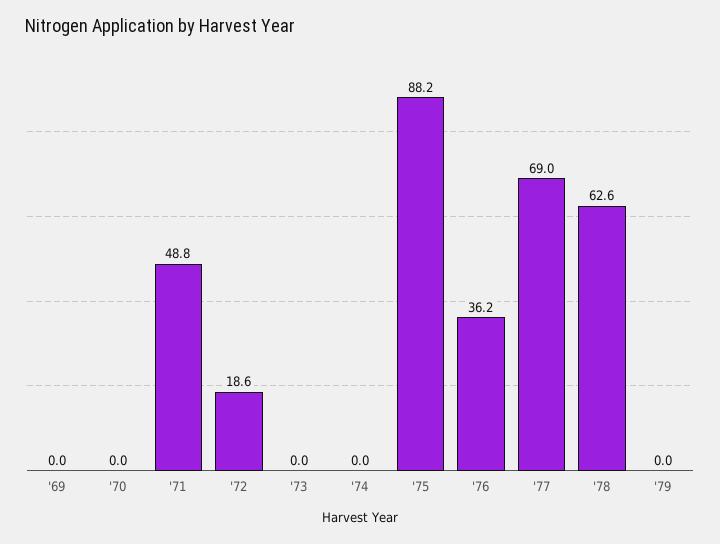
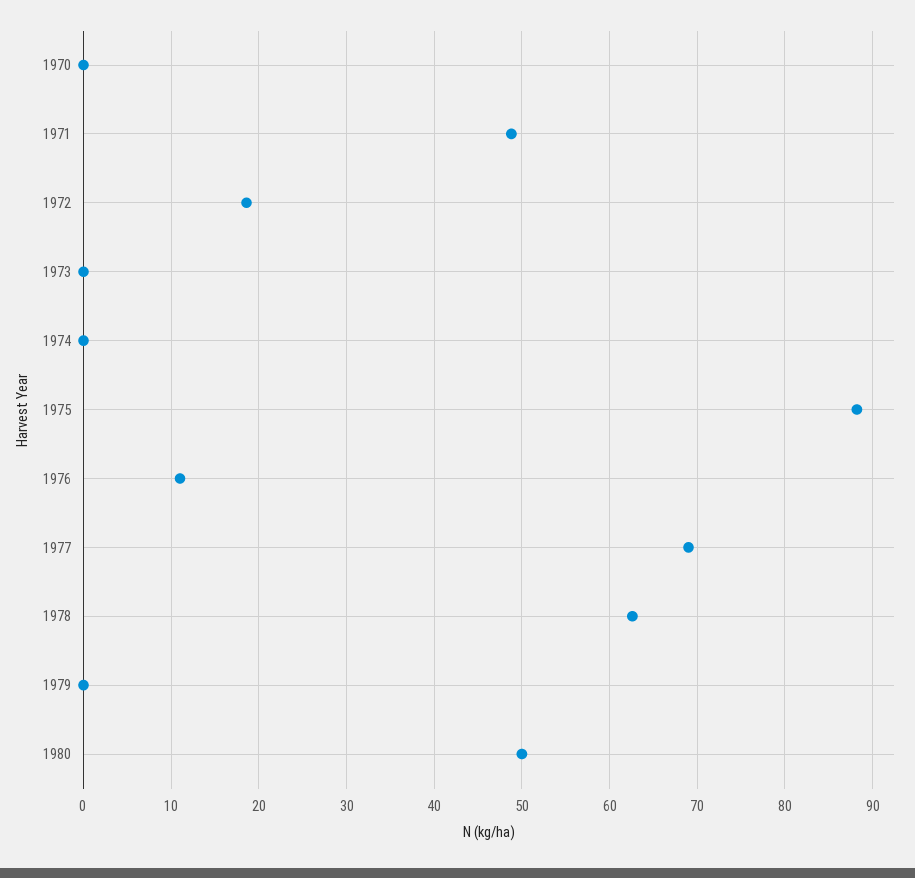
'69: 0 -> none
'76: 36.2 -> 11
1980: none -> 50

